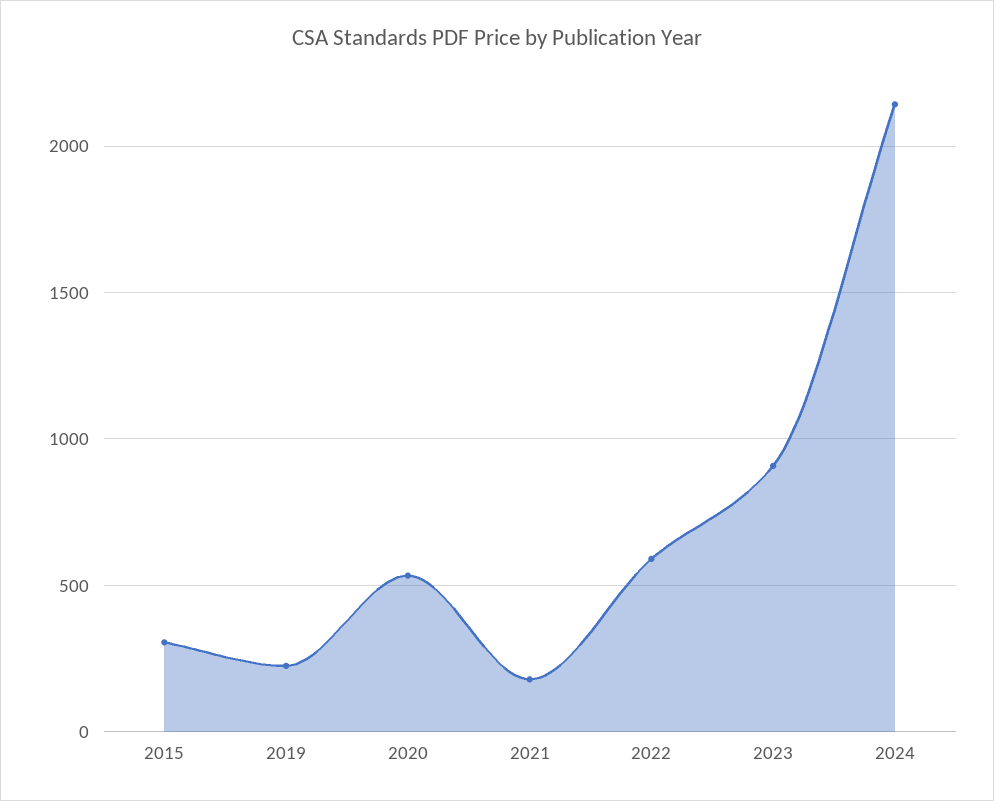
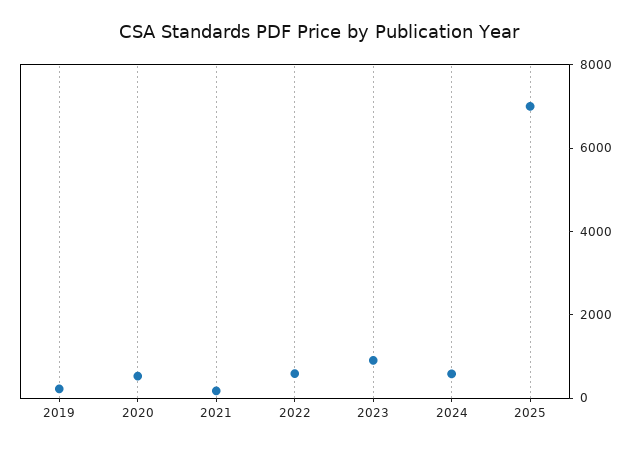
2015: 300 -> none
2024: 2150 -> 500
2025: none -> 7000

